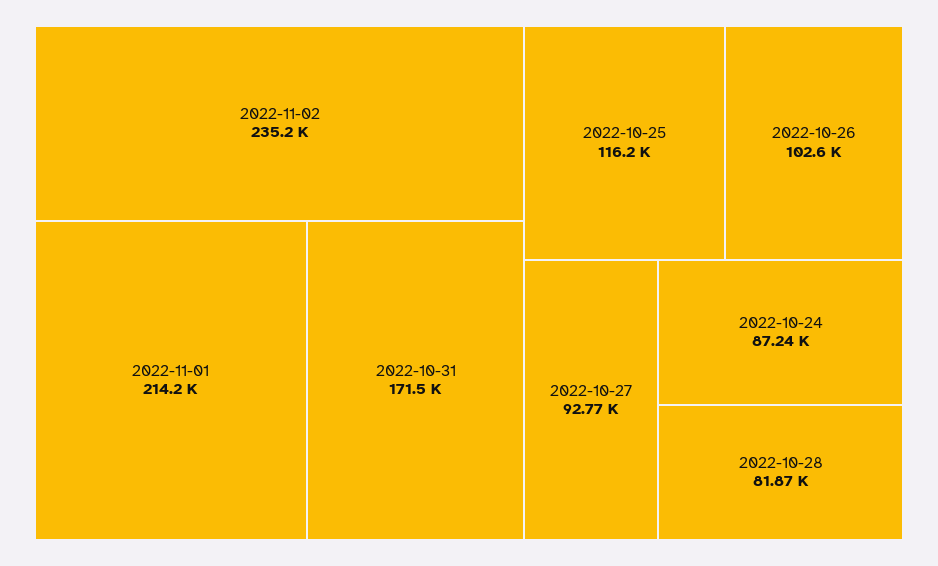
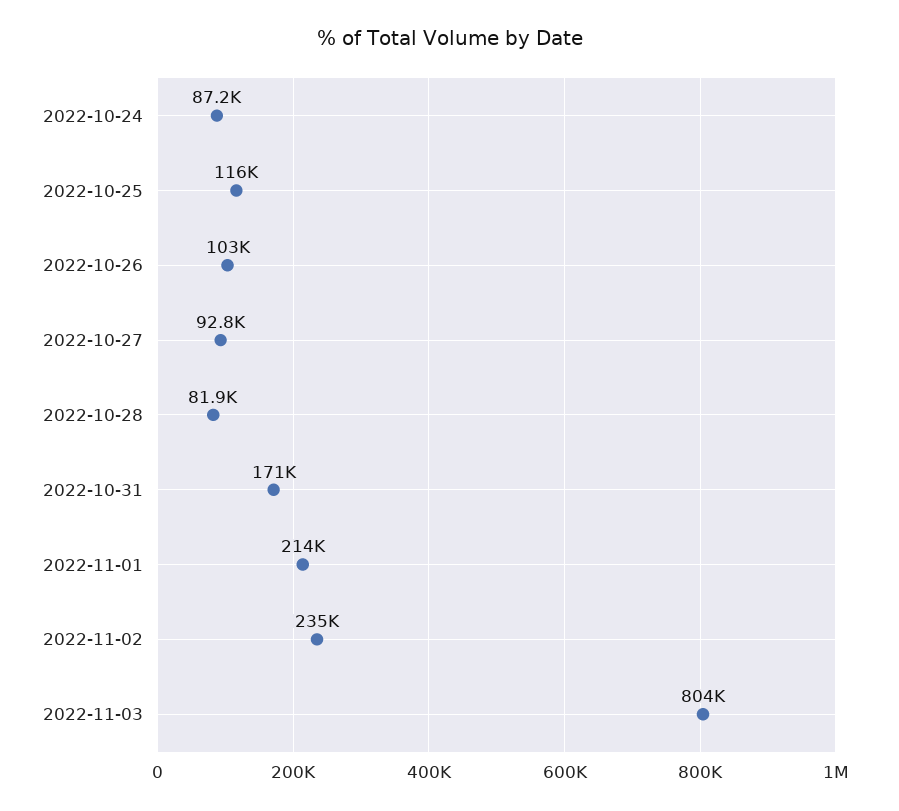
2022-11-03: none -> 804000

